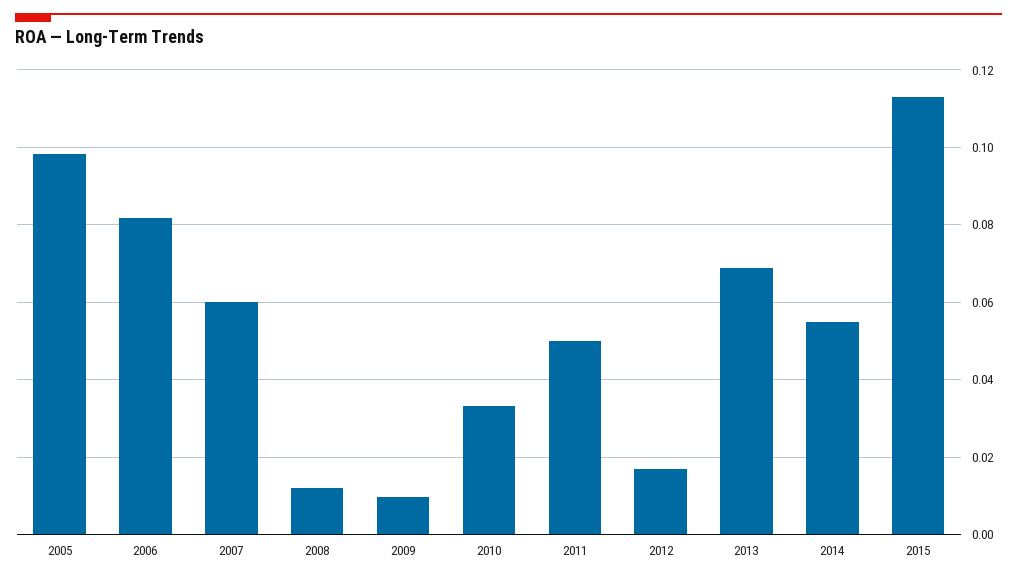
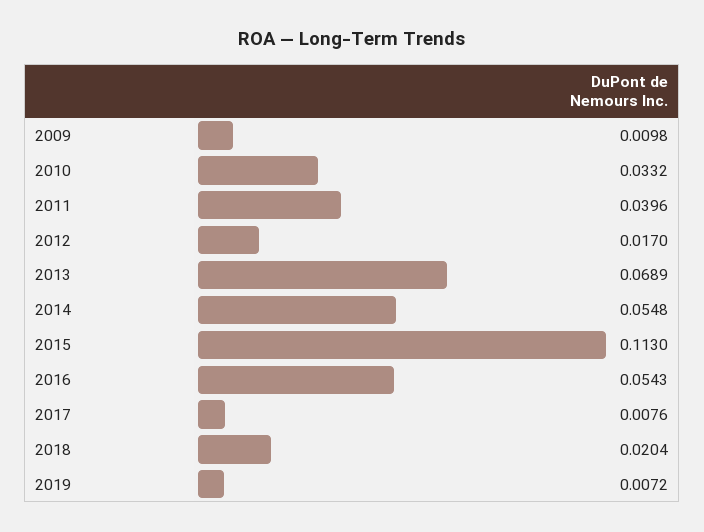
2005: 0.098 -> none
2006: 0.082 -> none
2007: 0.06 -> none
2008: 0.012 -> none
2011: 0.05 -> 0.0396
2016: none -> 0.0543
2017: none -> 0.0076
2018: none -> 0.0204
2019: none -> 0.0072

